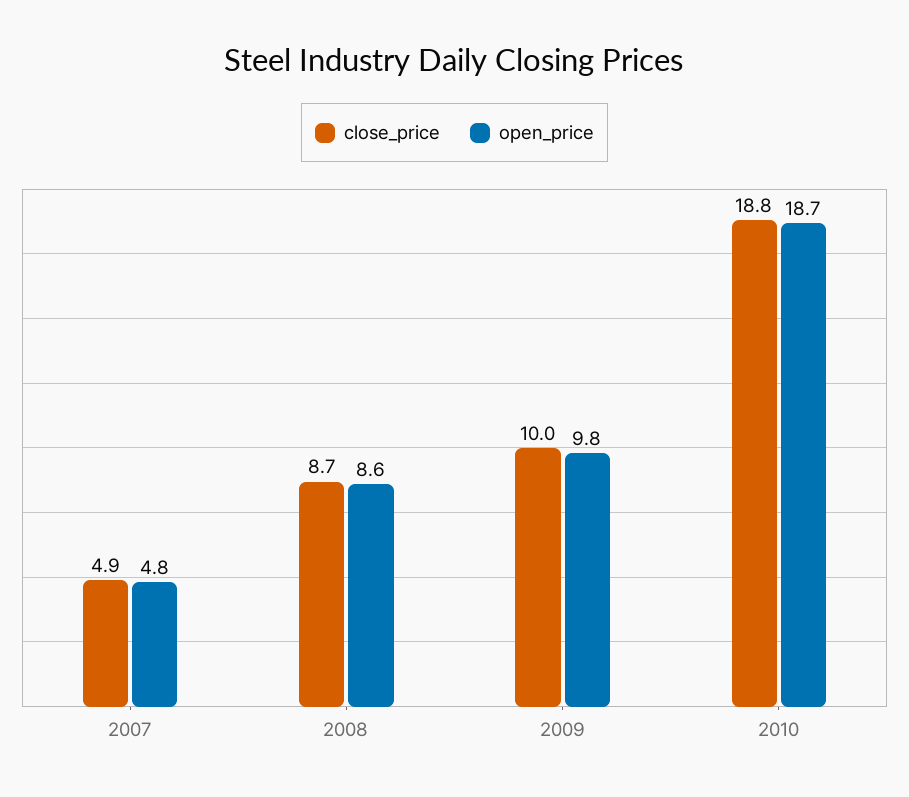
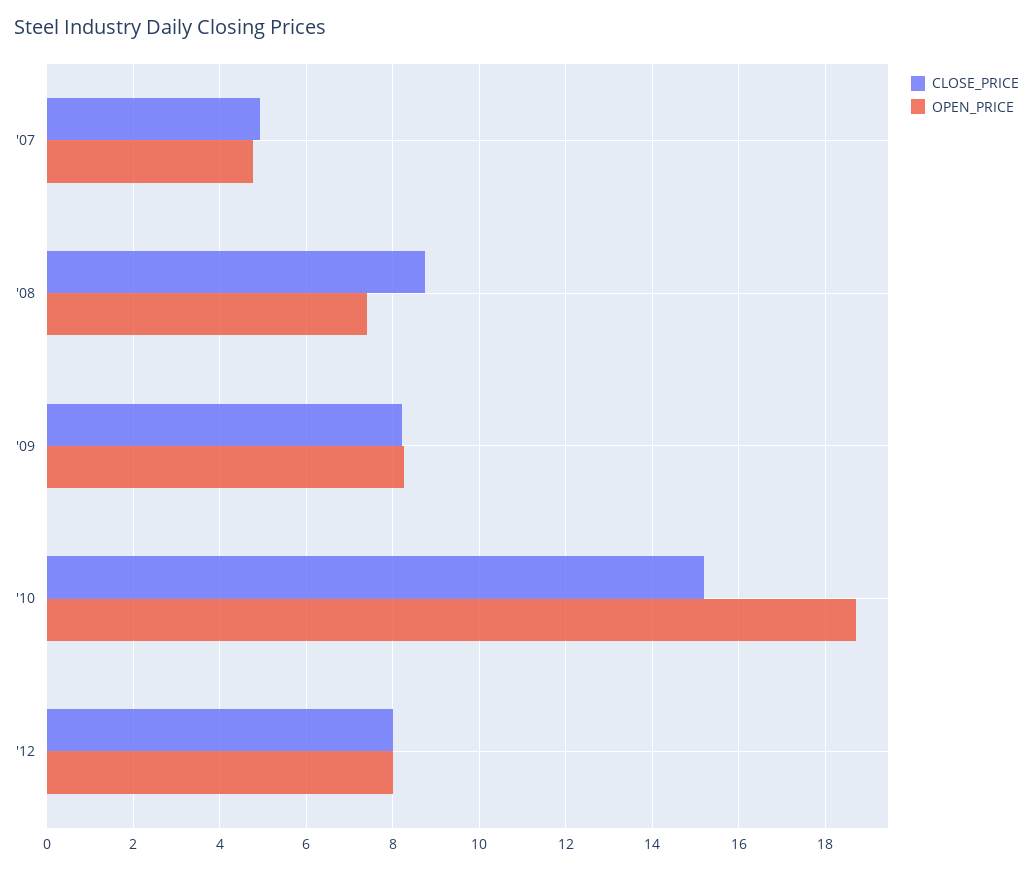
open_price, 2008: 8.6 -> 7.4
close_price, 2009: 10 -> 8.2
open_price, 2009: 9.8 -> 8.2
close_price, 2010: 18.8 -> 15.2
close_price, '12: none -> 8
open_price, '12: none -> 8

